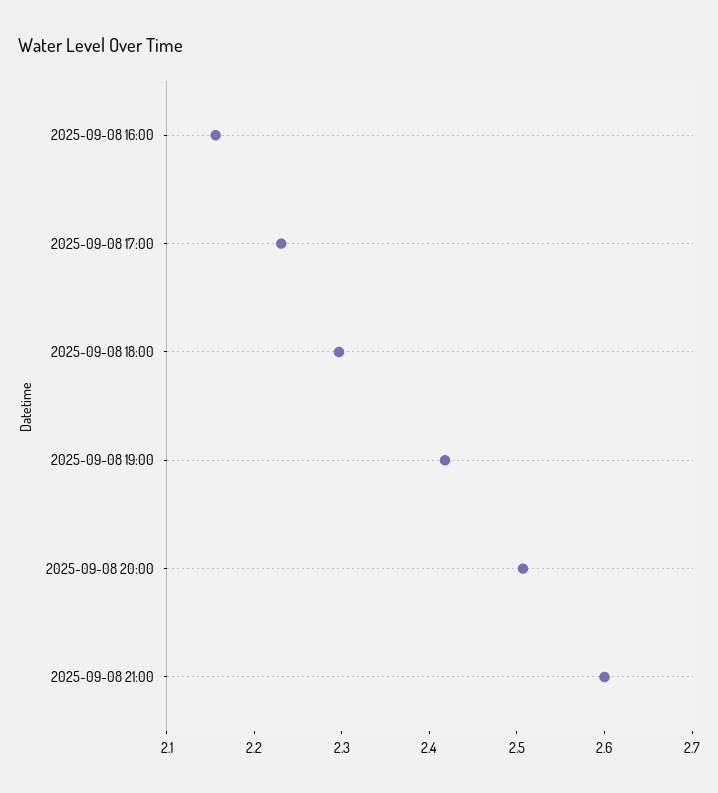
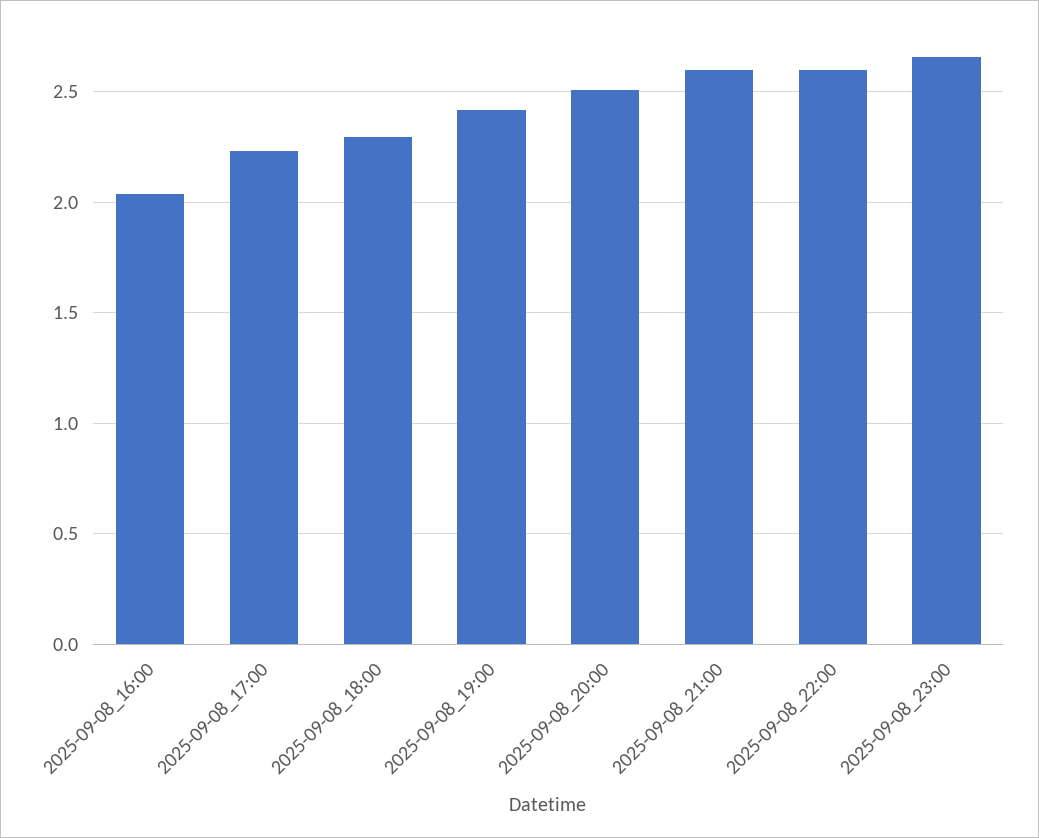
2025-09-08 16:00: 2.16 -> 2.05
2025-09-08_22:00: none -> 2.6
2025-09-08_23:00: none -> 2.65

